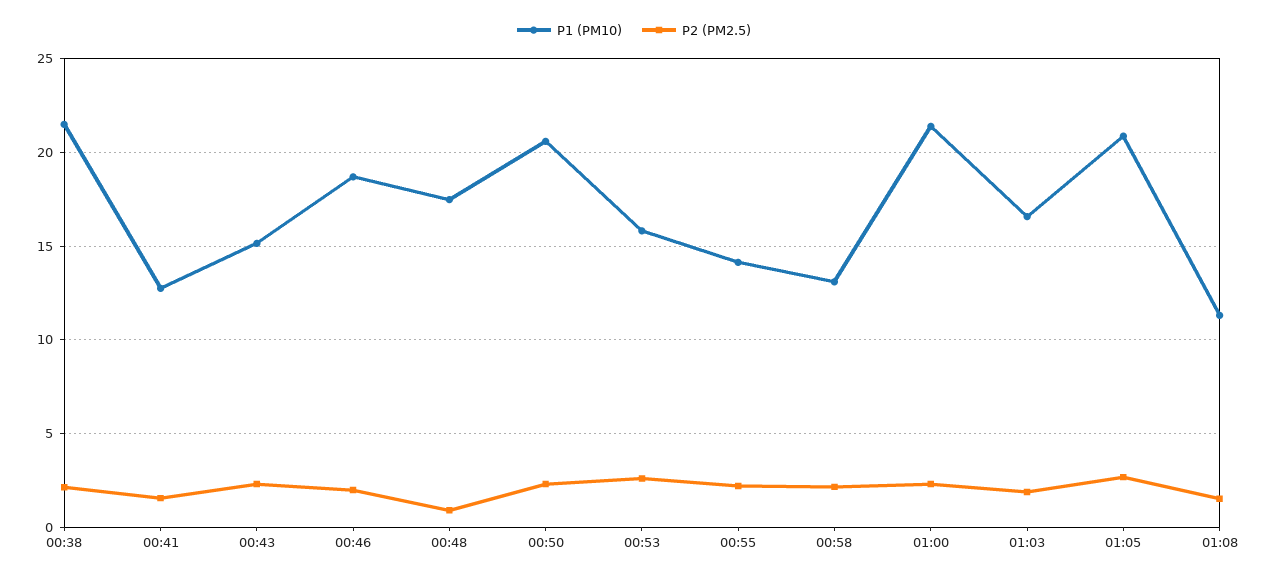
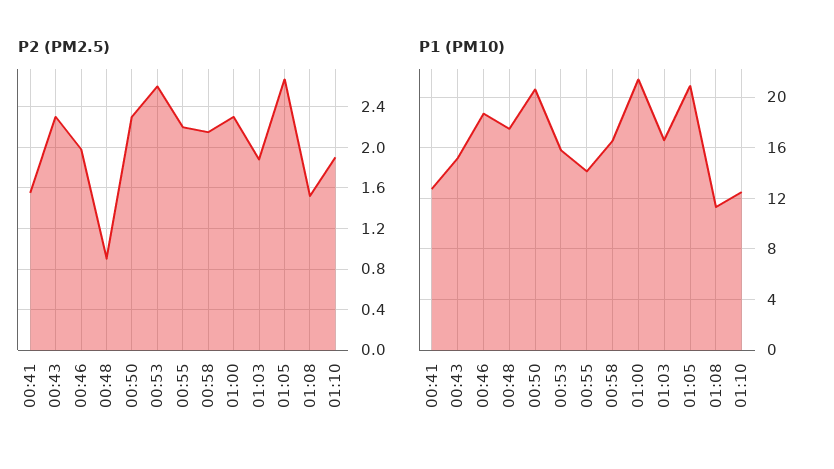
P1 (PM10), 00:38: 21.5 -> none
P2 (PM2.5), 00:38: 2 -> none
P1 (PM10), 00:58: 13 -> 16.5
P2 (PM2.5), 01:10: none -> 1.9
P1 (PM10), 01:10: none -> 12.5

